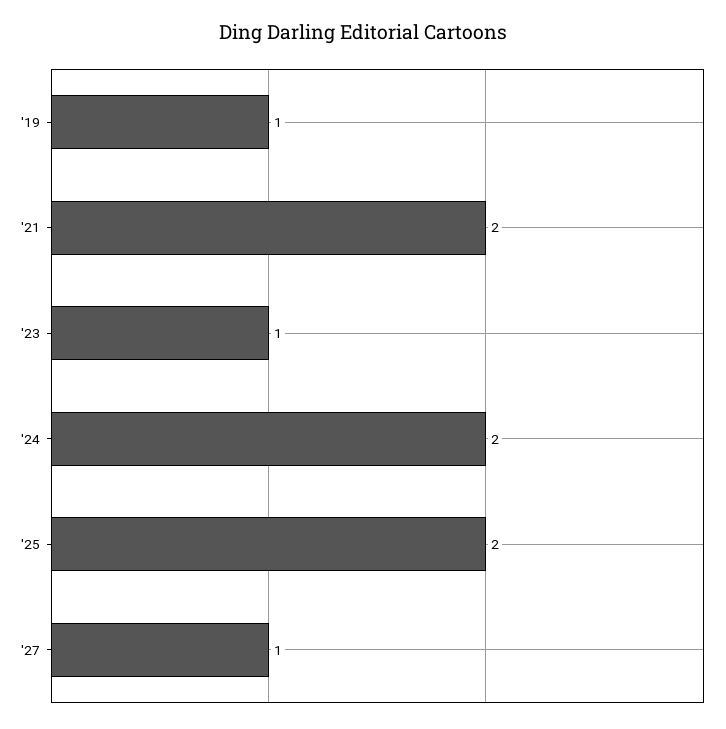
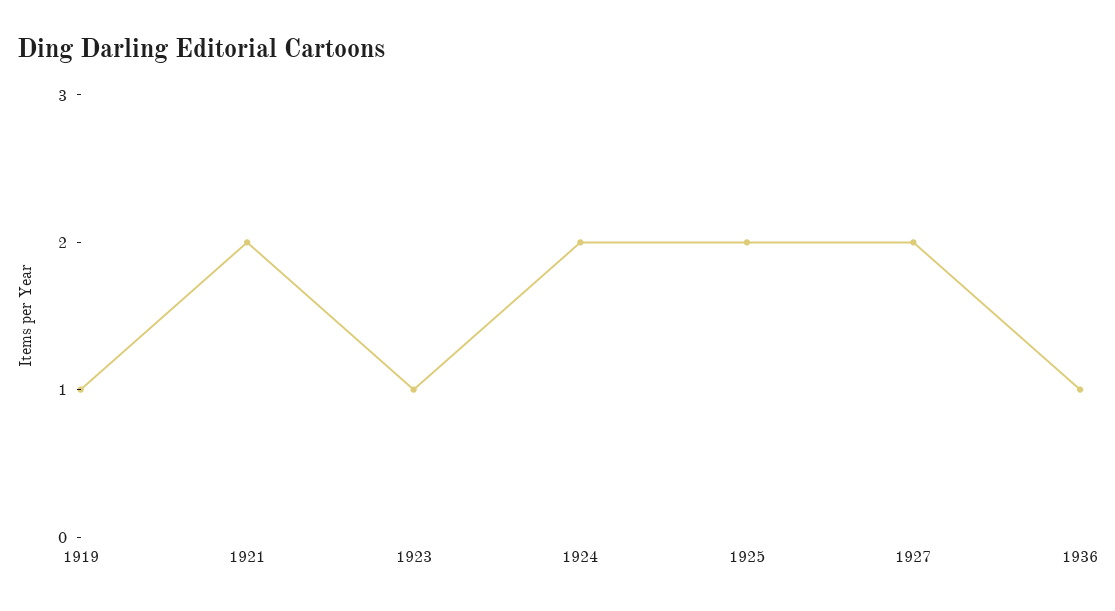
'27: 1 -> 2
1936: none -> 1

